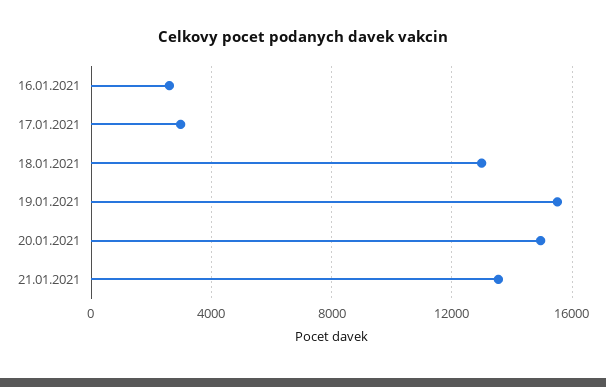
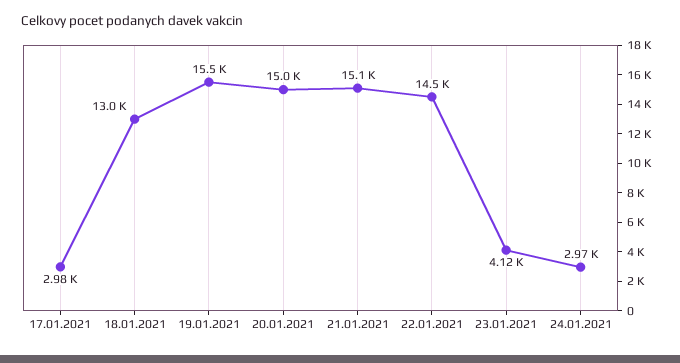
16.01.2021: 2500 -> none
21.01.2021: 13500 -> 15100
22.01.2021: none -> 14500
23.01.2021: none -> 4120
24.01.2021: none -> 2970

